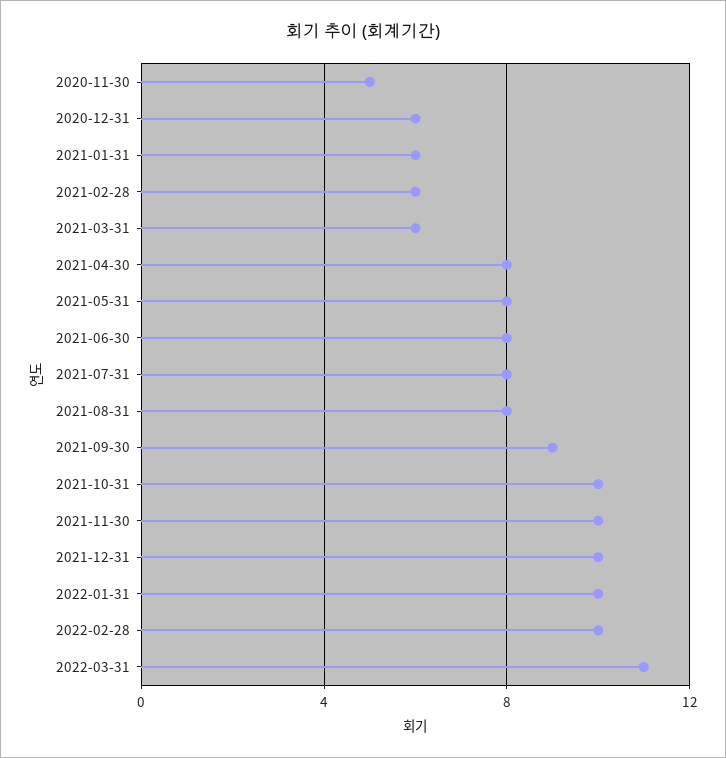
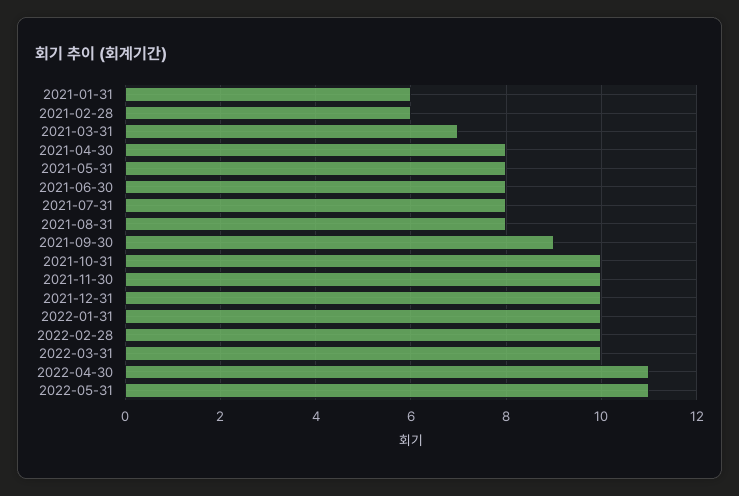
2020-11-30: 5 -> none
2020-12-31: 6 -> none
2021-03-31: 6 -> 7
2022-03-31: 11 -> 10
2022-04-30: none -> 11
2022-05-31: none -> 11

